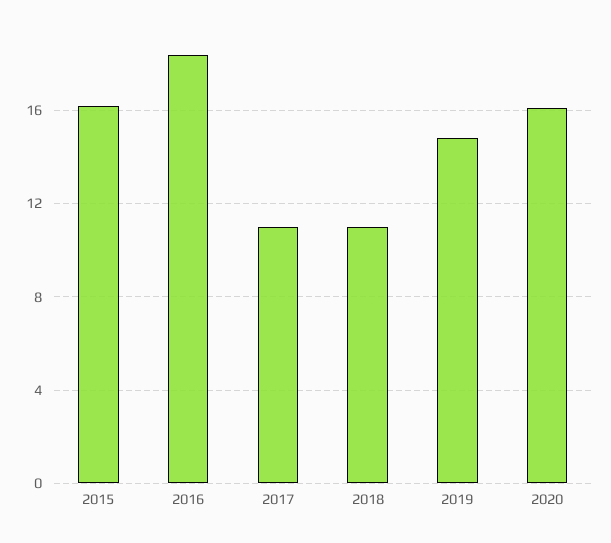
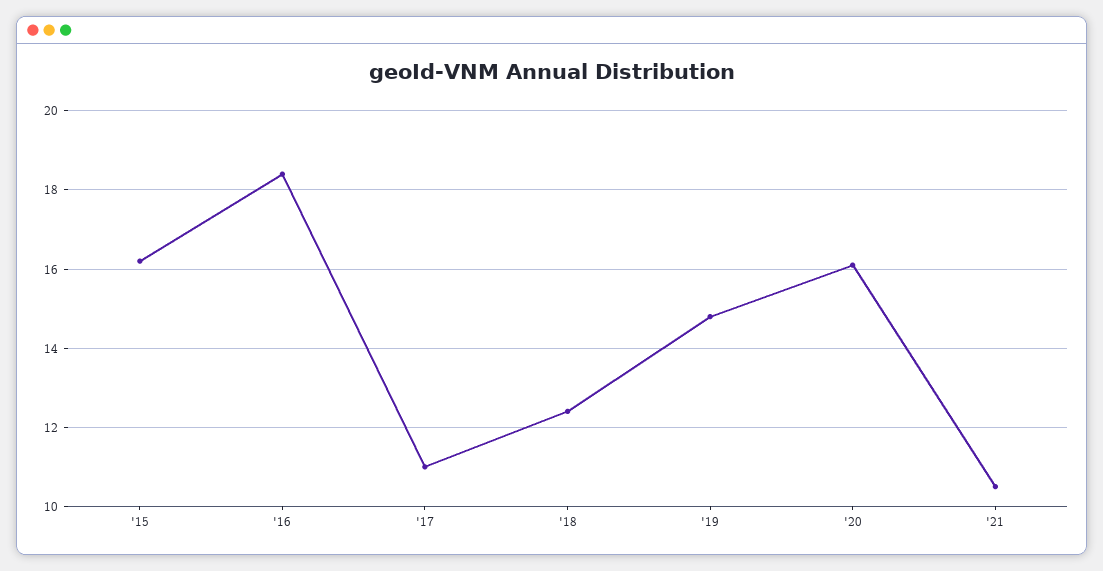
2018: 11 -> 12.5
'21: none -> 10.5

